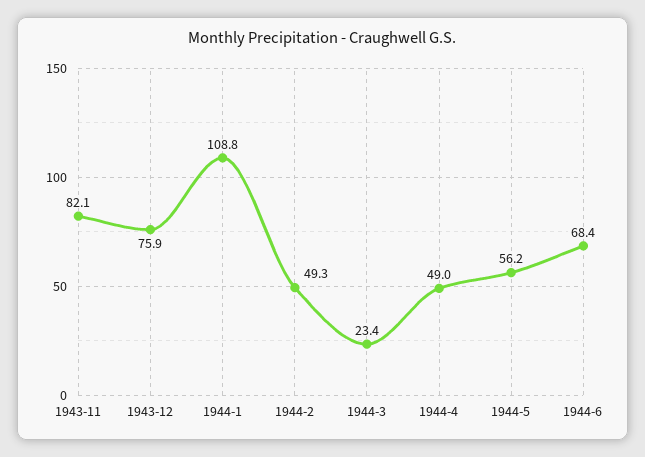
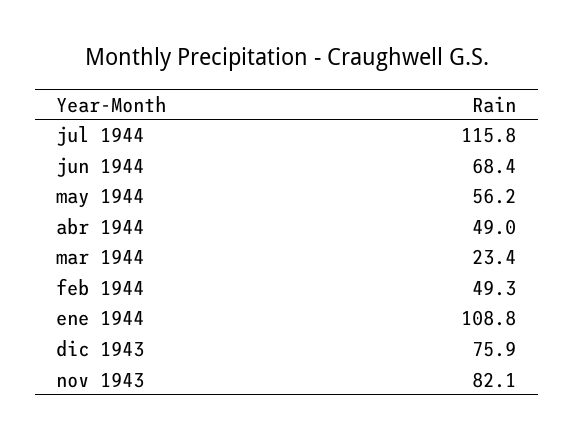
jul 1944: none -> 115.8

